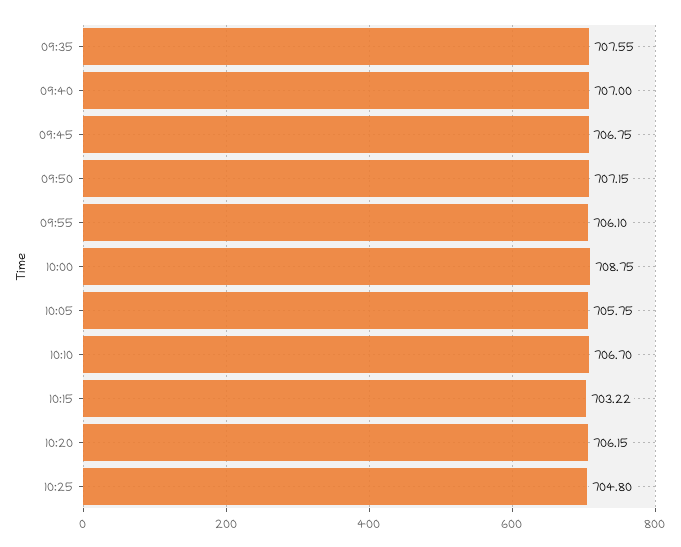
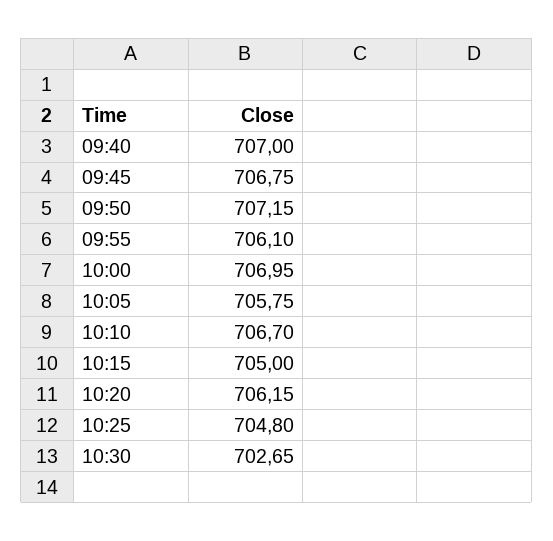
09:35: 707.55 -> none
10:00: 708.75 -> 706.95
10:15: 703.22 -> 705
10:30: none -> 702.65

